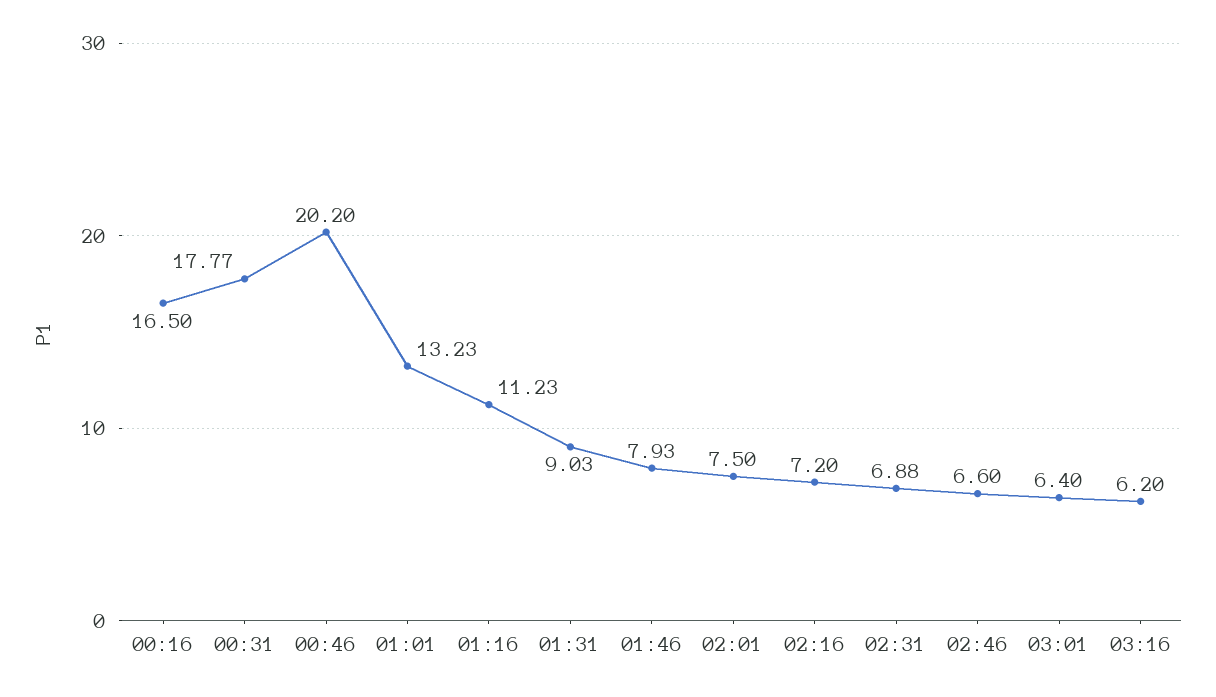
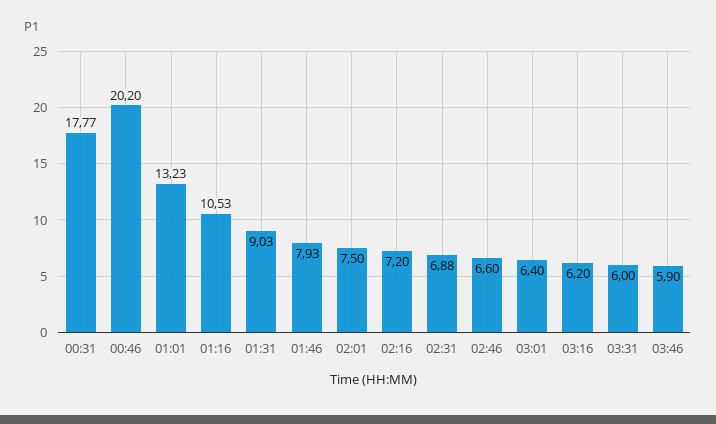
00:16: 16.5 -> none
01:16: 11.23 -> 10.53
03:31: none -> 6
03:46: none -> 5.9

